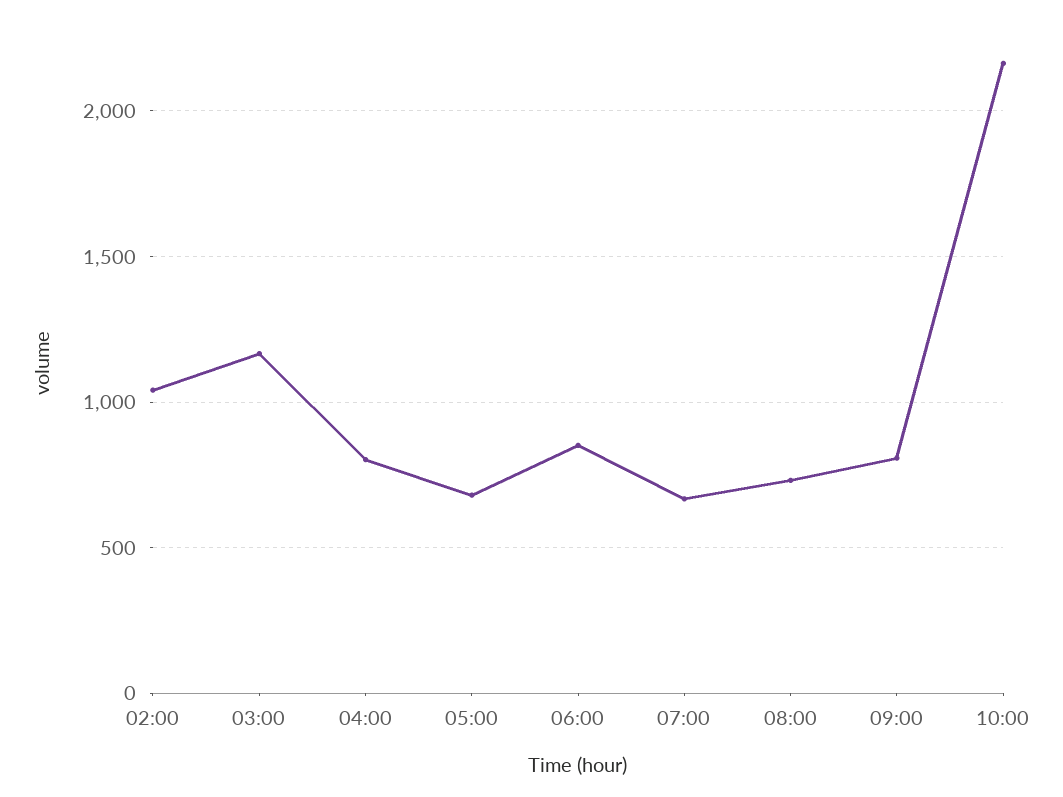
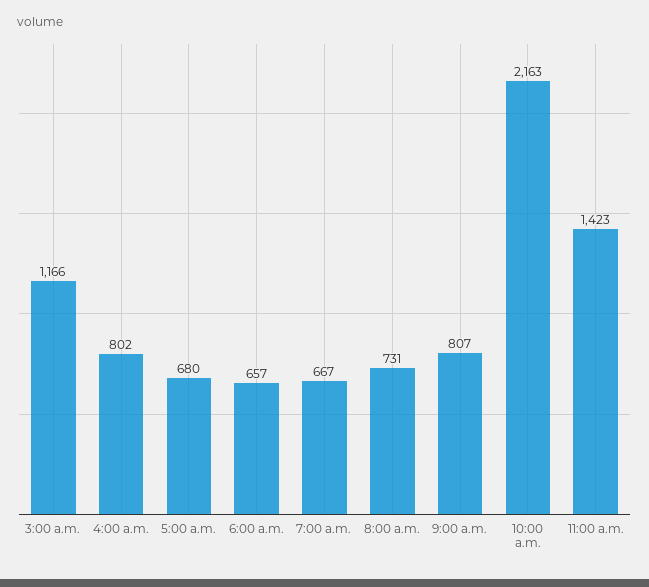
02:00: 1050 -> none
06:00: 850 -> 657
11:00 a.m.: none -> 1423

